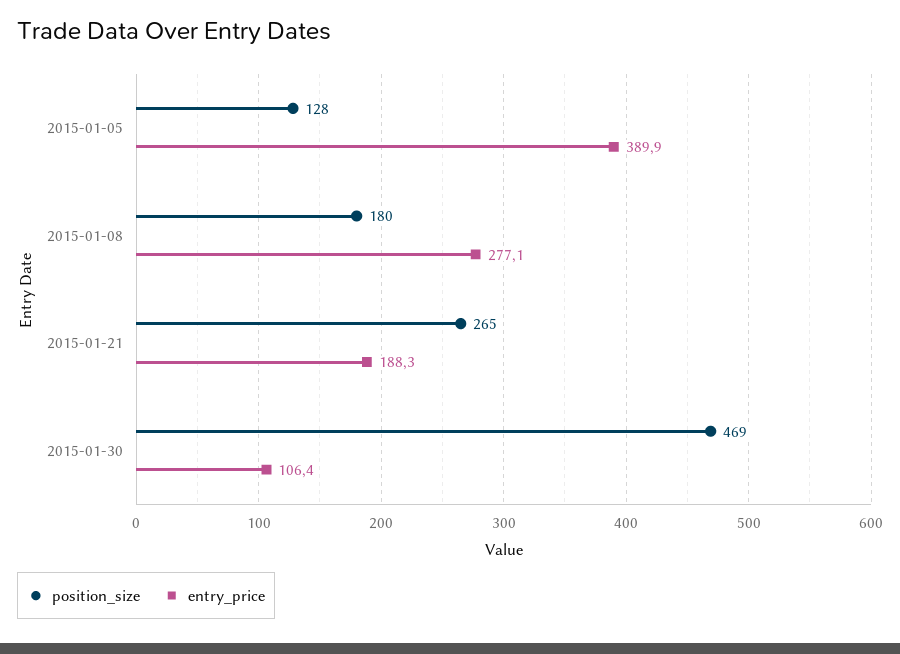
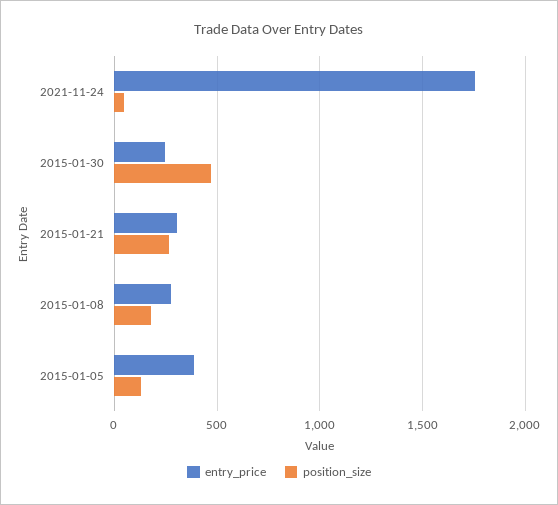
entry_price, 2015-01-21: 188.3 -> 300
entry_price, 2015-01-30: 106.4 -> 250
entry_price, 2021-11-24: none -> 1750
position_size, 2021-11-24: none -> 50

